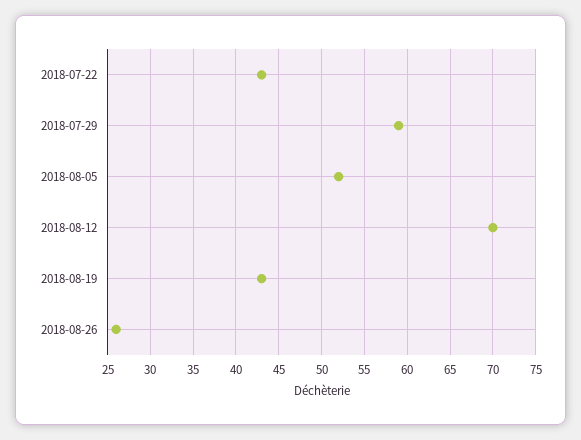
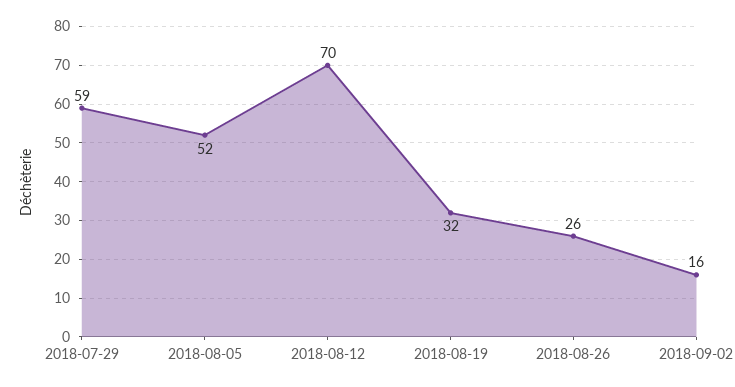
2018-07-22: 43 -> none
2018-08-19: 43 -> 32
2018-09-02: none -> 16

